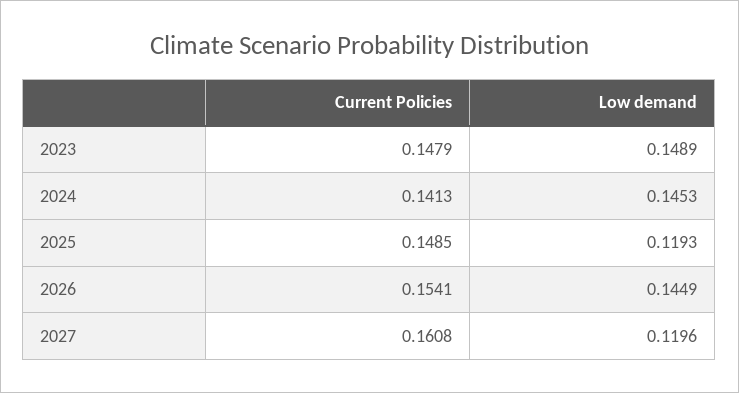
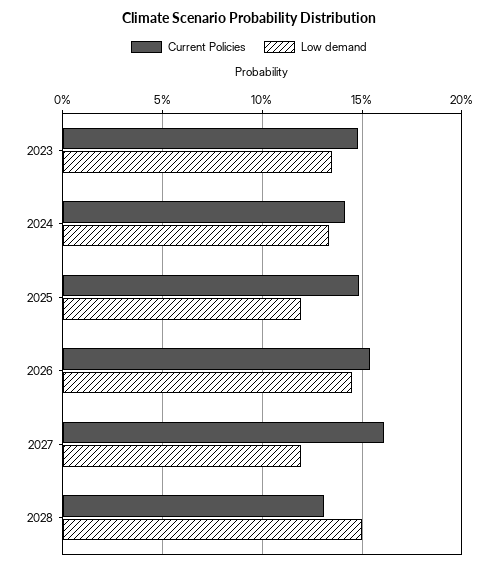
Low demand, 2023: 0.1489 -> 0.135
Low demand, 2024: 0.1453 -> 0.135
Current Policies, 2028: none -> 0.13
Low demand, 2028: none -> 0.15

